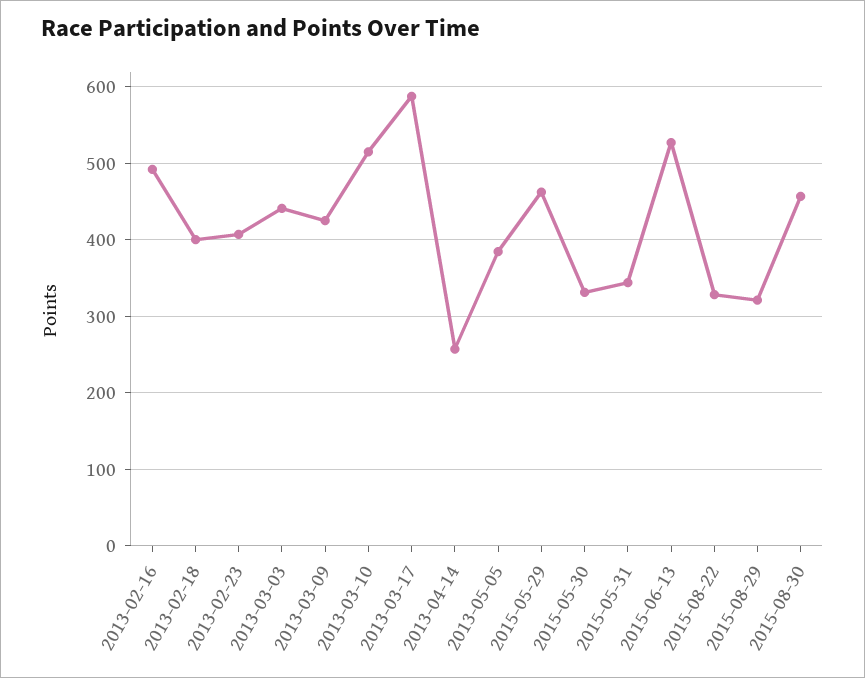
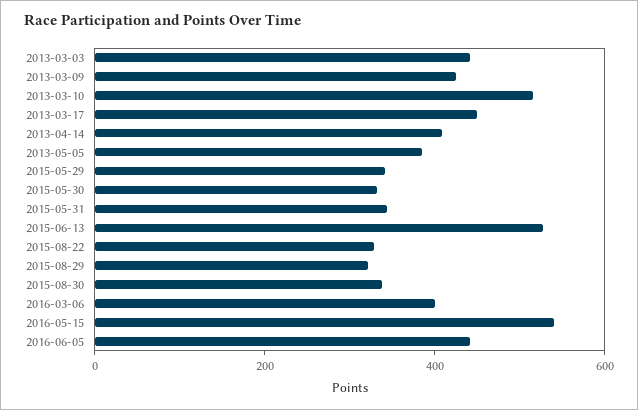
2013-02-16: 490 -> none
2013-02-18: 400 -> none
2013-02-23: 410 -> none
2013-03-17: 590 -> 450
2013-04-14: 260 -> 400
2015-05-29: 460 -> 350
2015-08-30: 460 -> 350
2016-03-06: none -> 400
2016-05-15: none -> 550
2016-06-05: none -> 450

